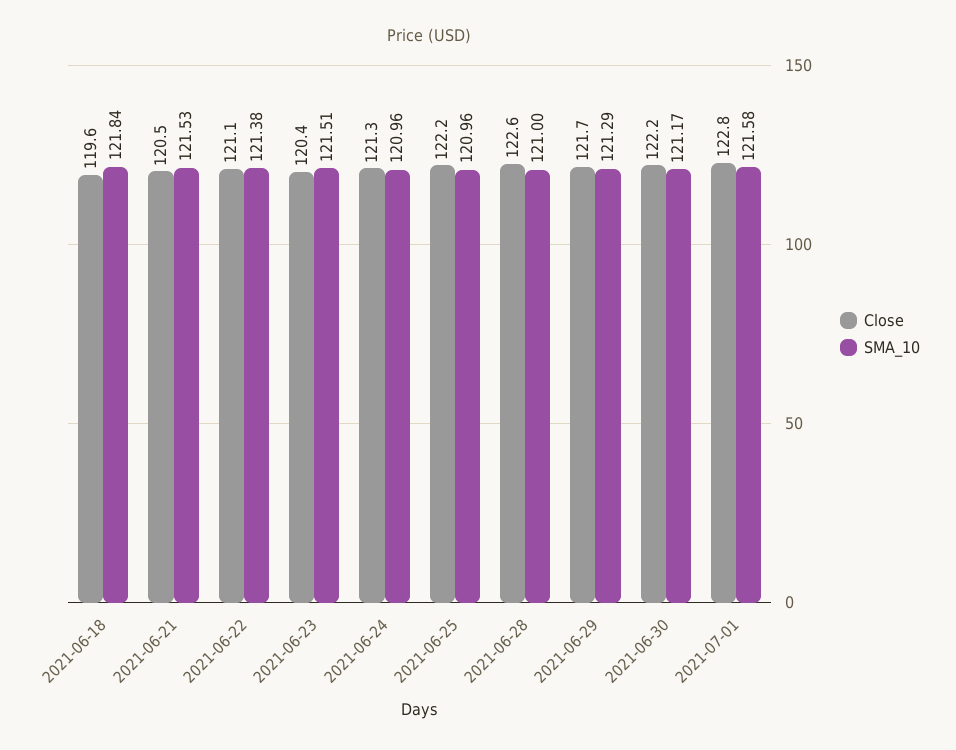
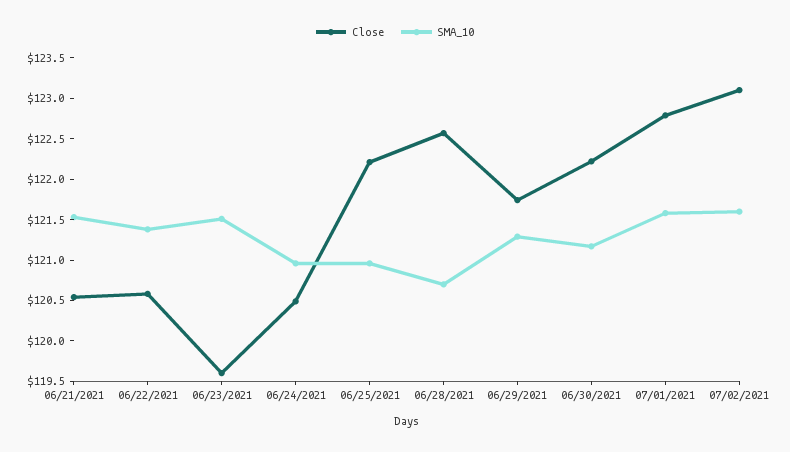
Close, 2021-06-18: 119.6 -> none
SMA_10, 2021-06-18: 121.84 -> none
Close, 2021-06-22: 121.1 -> 120.6
Close, 2021-06-23: 120.4 -> 119.6
Close, 2021-06-24: 121.3 -> 120.5
SMA_10, 2021-06-28: 121 -> 120.7
Close, 07/02/2021: none -> 123.1
SMA_10, 07/02/2021: none -> 121.6

